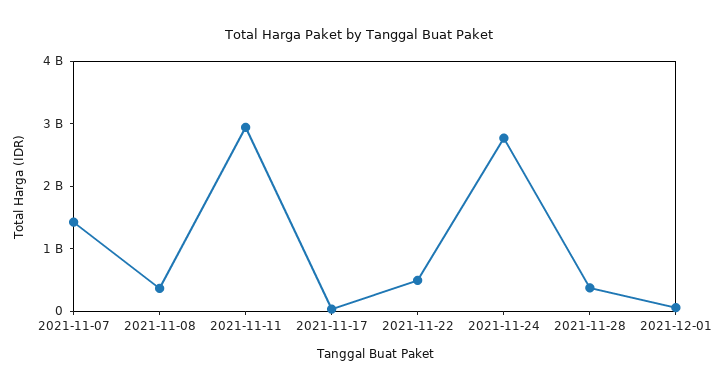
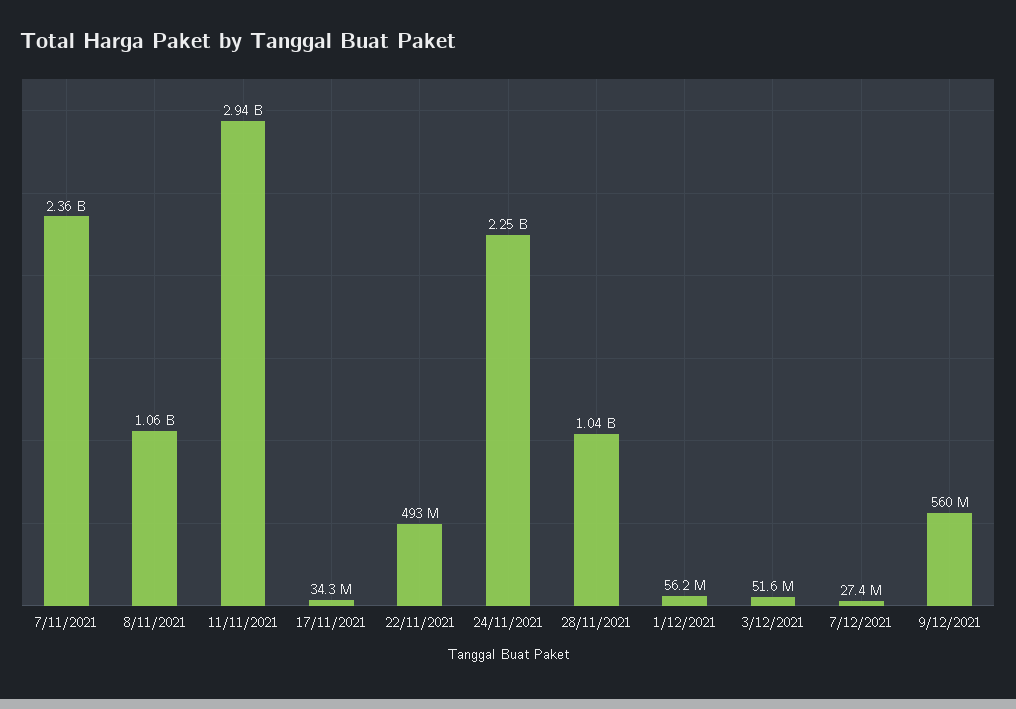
2021-11-07: 1400000000 -> 2360000000
2021-11-08: 400000000 -> 1060000000
2021-11-24: 2800000000 -> 2250000000
2021-11-28: 400000000 -> 1040000000
3/12/2021: none -> 51600000
7/12/2021: none -> 27400000
9/12/2021: none -> 560000000

